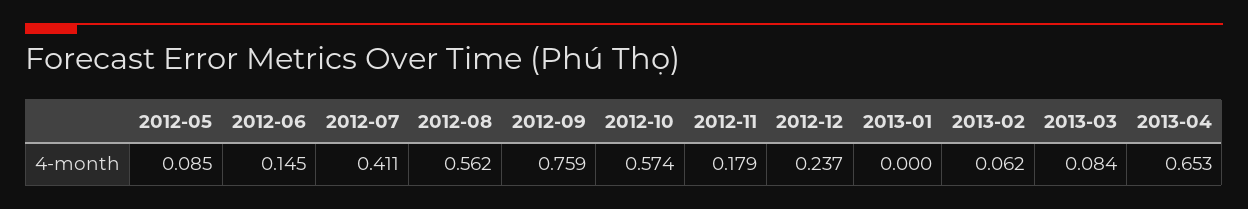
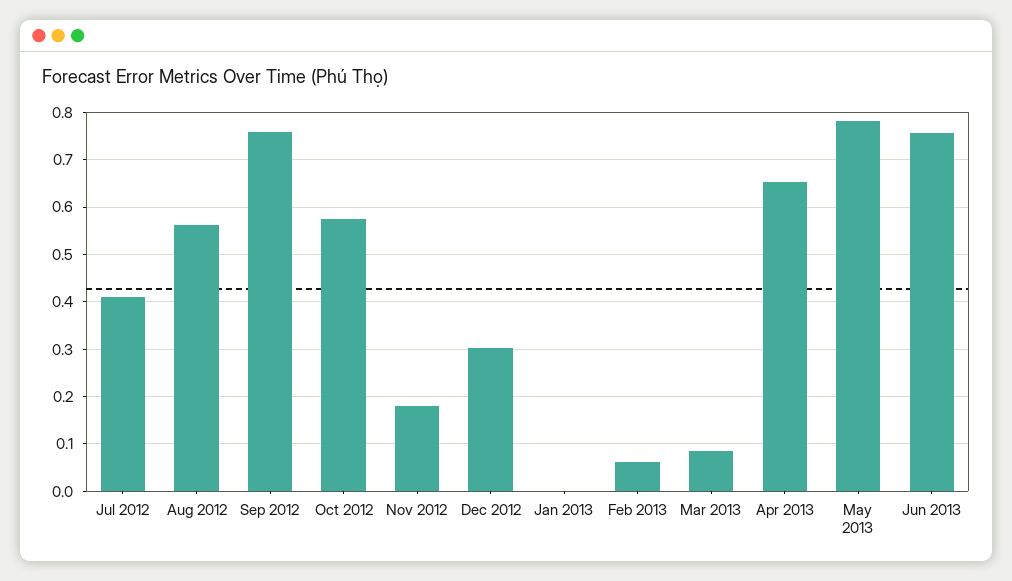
2012-05: 0.085 -> none
2012-06: 0.145 -> none
2012-12: 0.237 -> 0.3
May 2013: none -> 0.78
Jun 2013: none -> 0.76

